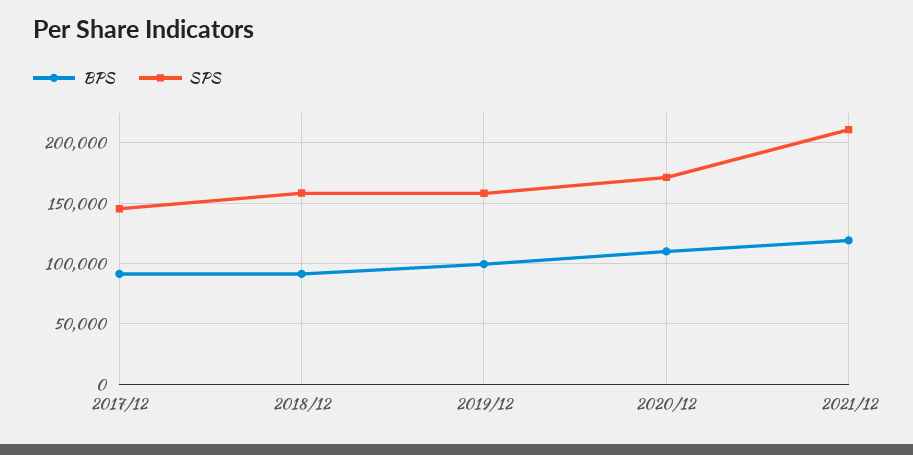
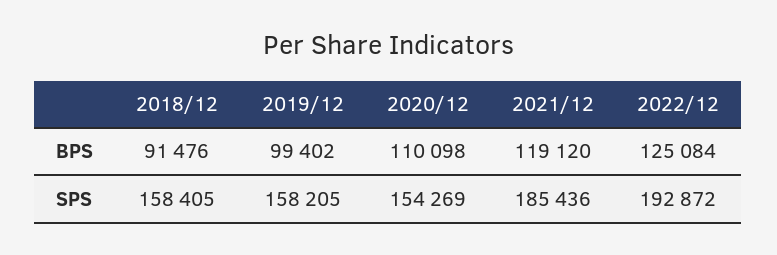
BPS, 2017/12: 90000 -> none
SPS, 2017/12: 145000 -> none
SPS, 2020/12: 170000 -> 154269
SPS, 2021/12: 210000 -> 185436
BPS, 2022/12: none -> 125084
SPS, 2022/12: none -> 192872

